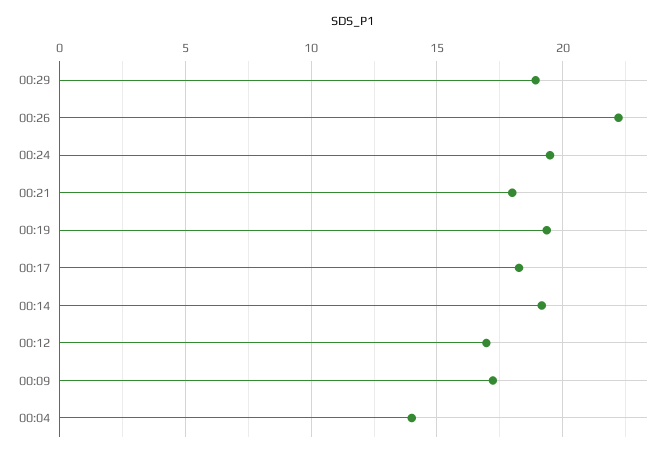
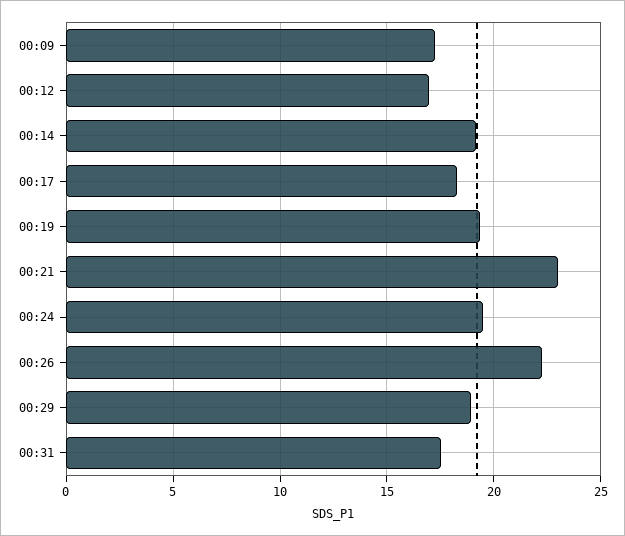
00:21: 18 -> 23
00:04: 14 -> none
00:31: none -> 17.5

